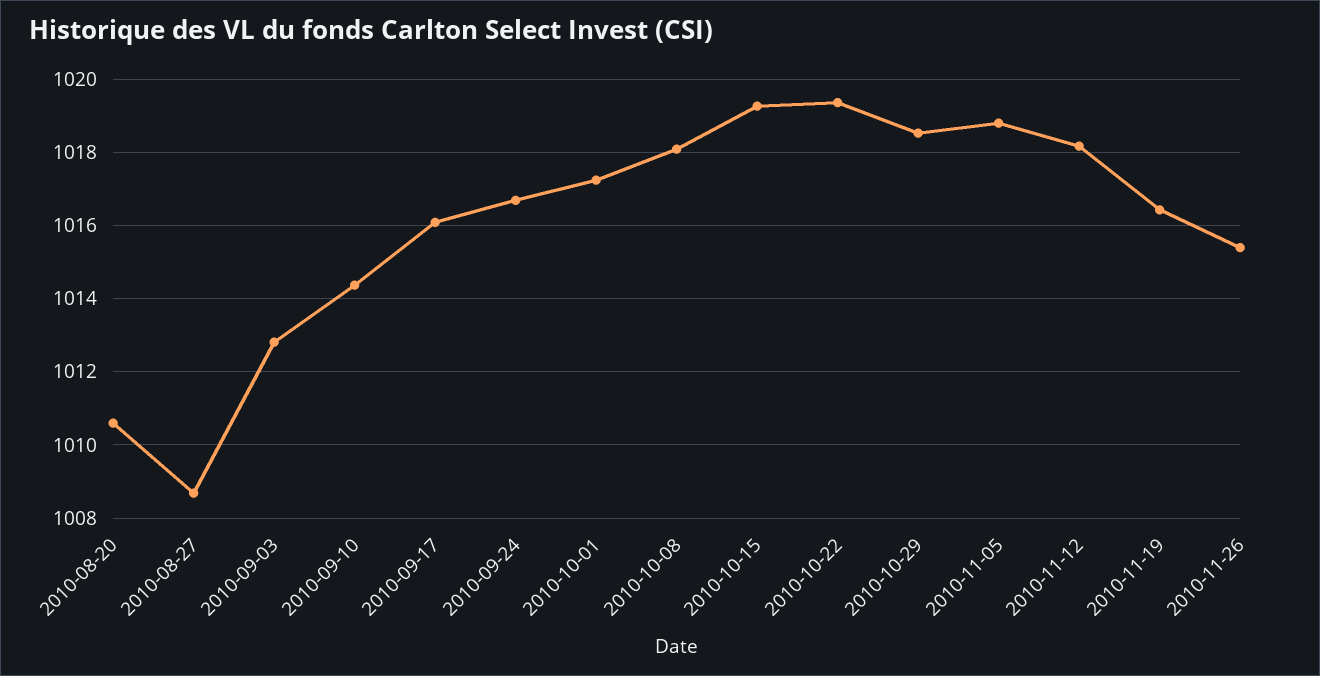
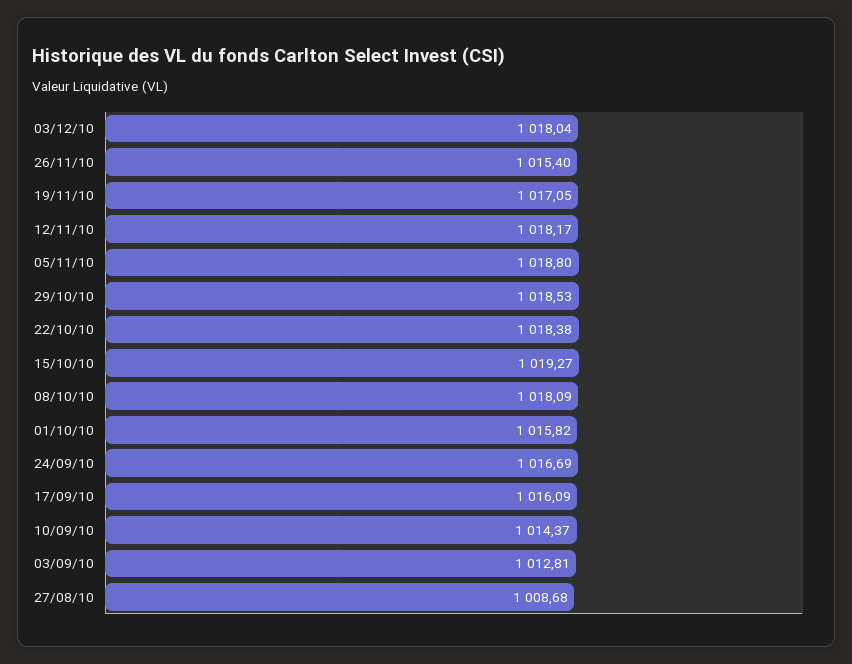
2010-08-20: 1010.6 -> none
2010-10-01: 1017.2 -> 1015.82
2010-10-22: 1019.4 -> 1018.38
2010-11-19: 1016.4 -> 1017.05
03/12/10: none -> 1018.04

